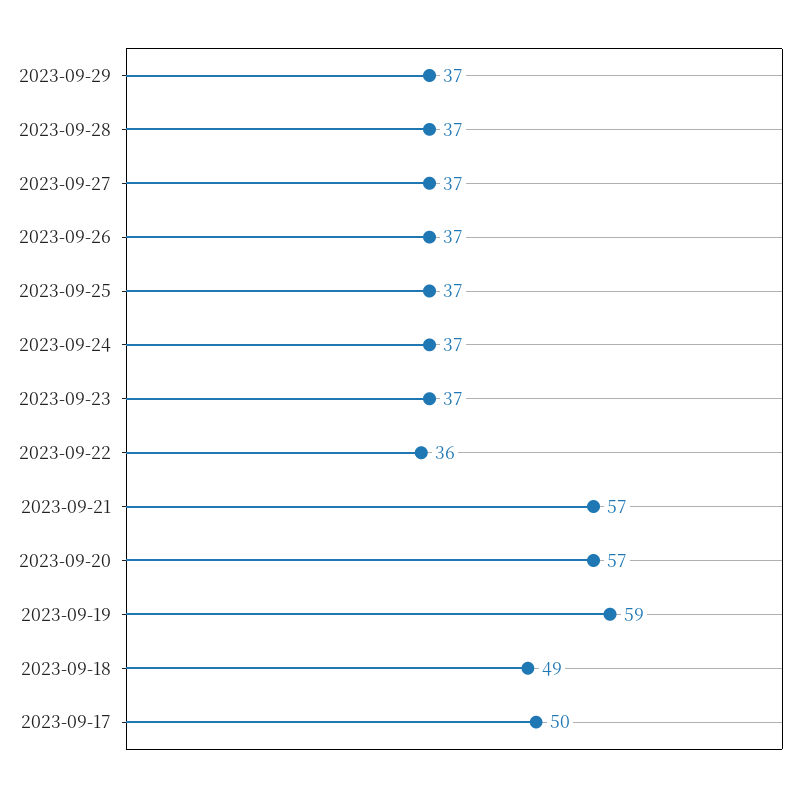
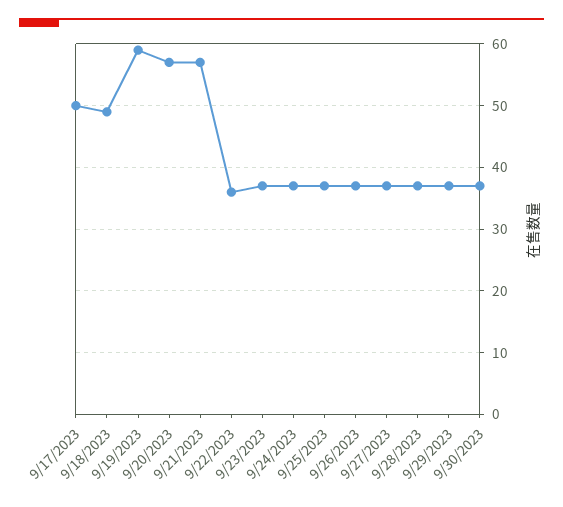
9/30/2023: none -> 37

